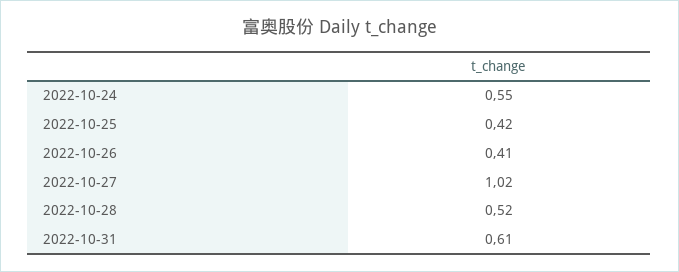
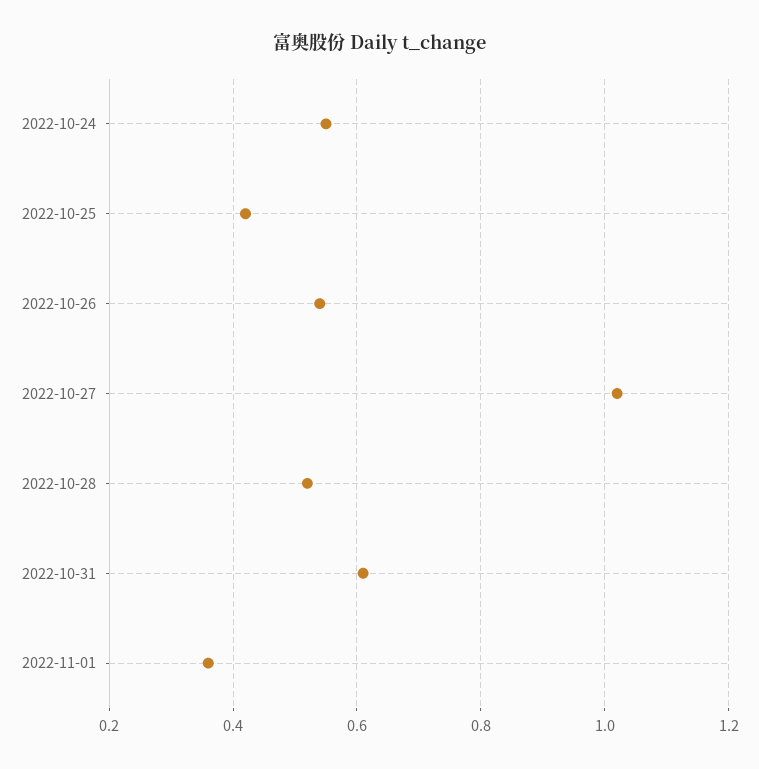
2022-10-26: 0.41 -> 0.55
2022-11-01: none -> 0.35

